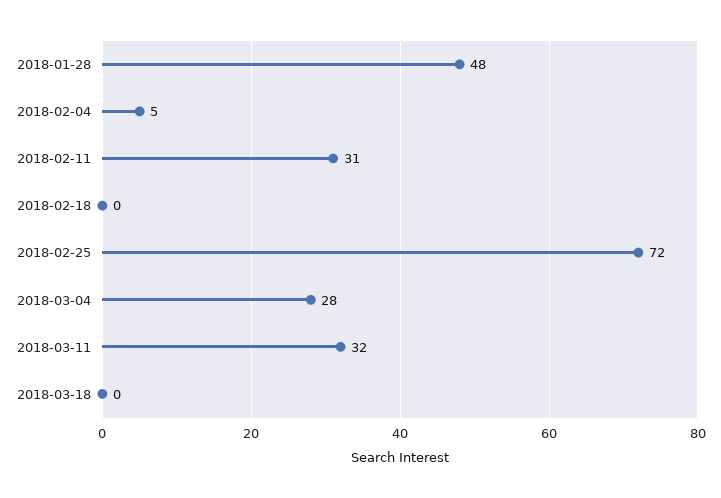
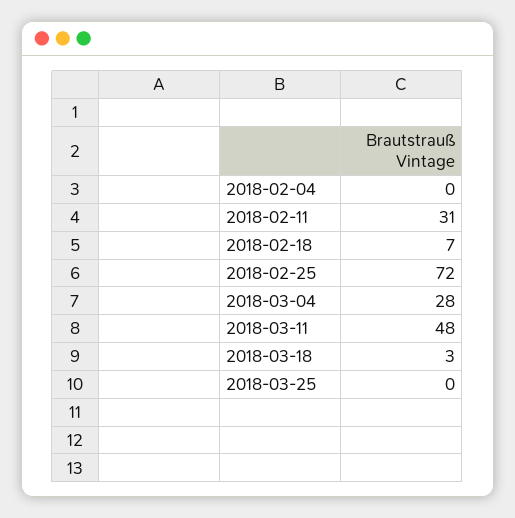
2018-01-28: 48 -> none
2018-02-04: 5 -> 0
2018-02-18: 0 -> 7
2018-03-11: 32 -> 48
2018-03-18: 0 -> 3
2018-03-25: none -> 0

